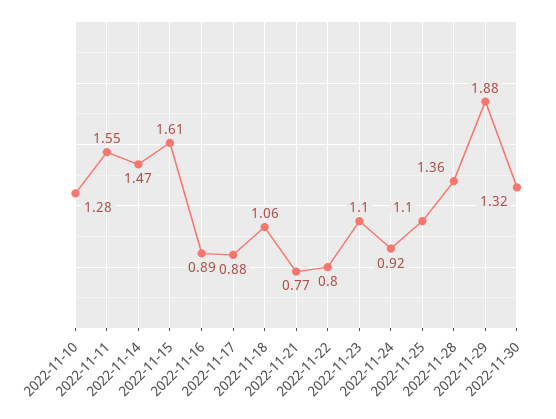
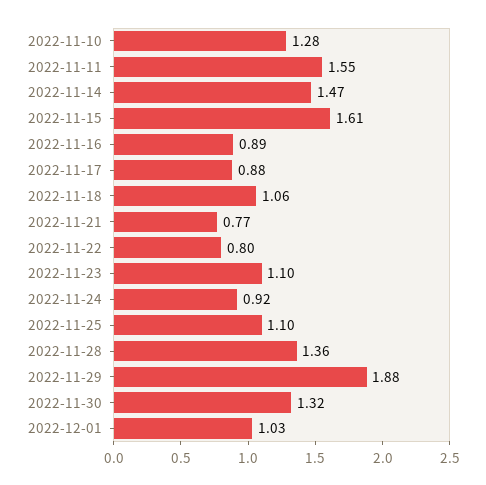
2022-12-01: none -> 1.03

